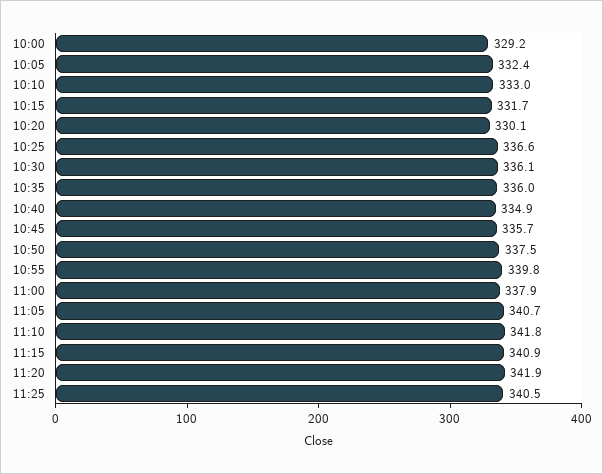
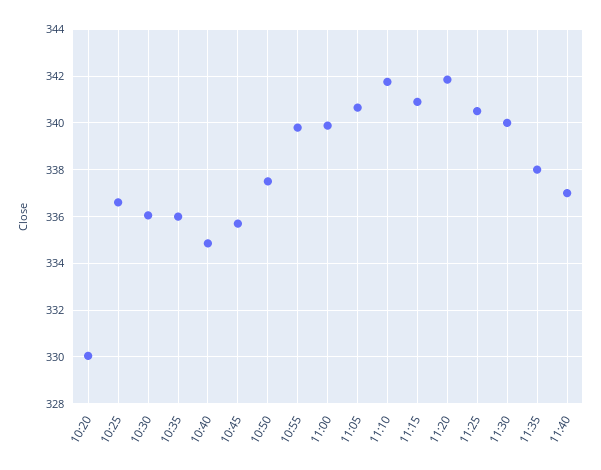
10:00: 329.2 -> none
10:05: 332.4 -> none
10:10: 333 -> none
10:15: 331.7 -> none
11:00: 337.9 -> 340
11:30: none -> 340
11:35: none -> 338
11:40: none -> 337

